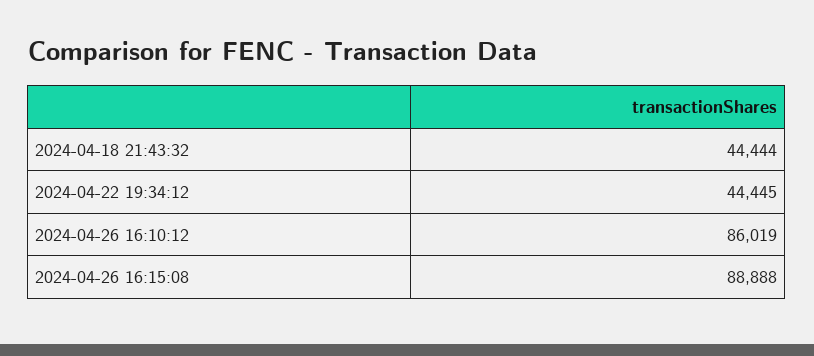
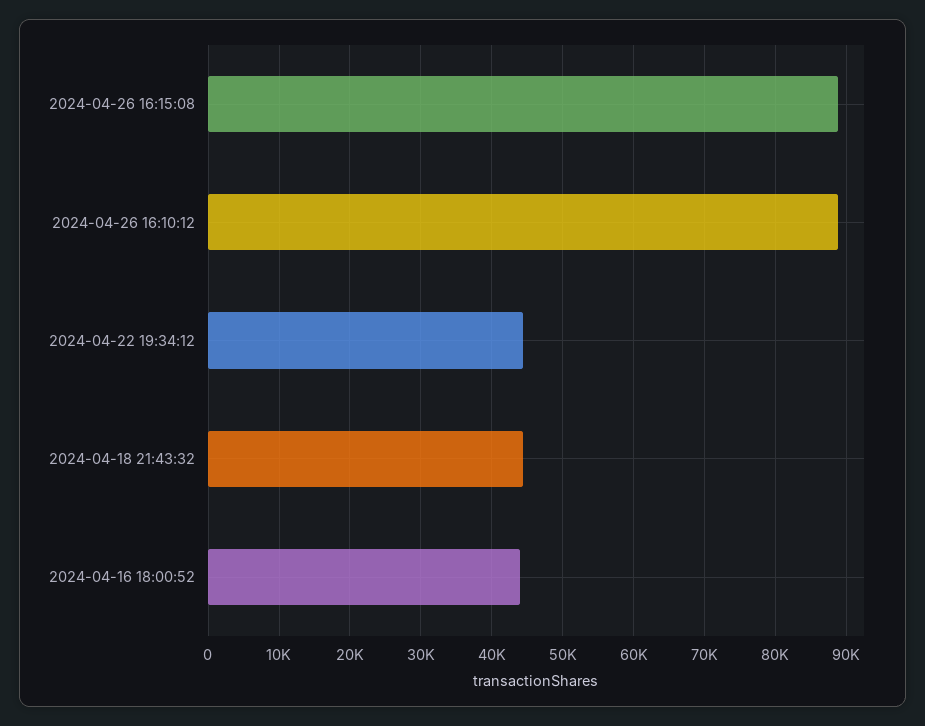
2024-04-26 16:10:12: 86019 -> 89000
2024-04-16 18:00:52: none -> 44000

